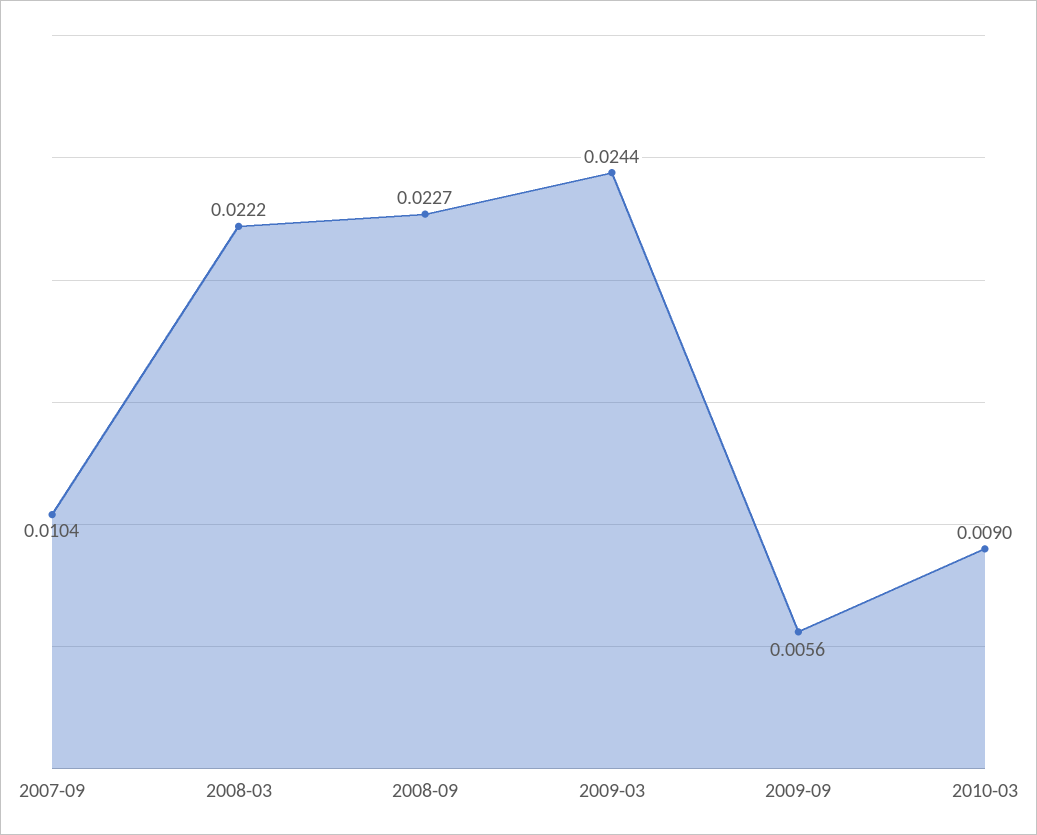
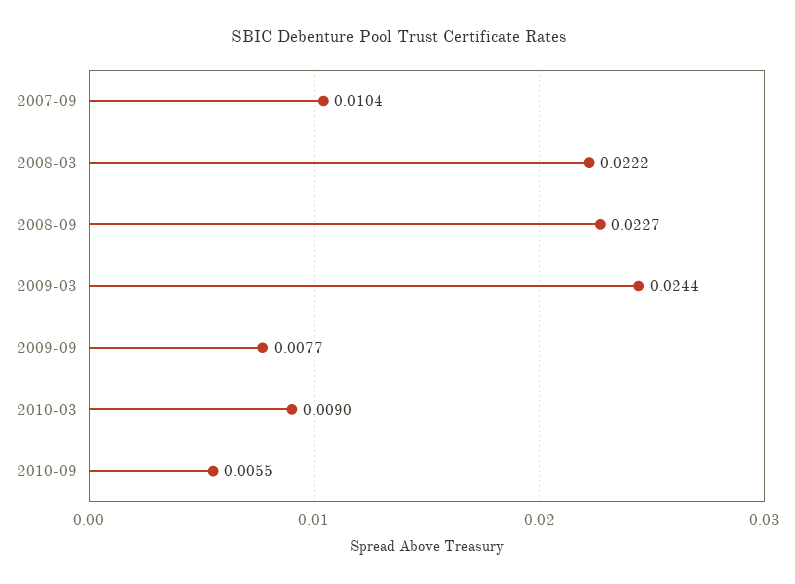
2009-09: 0.0056 -> 0.0077
2010-09: none -> 0.0055

